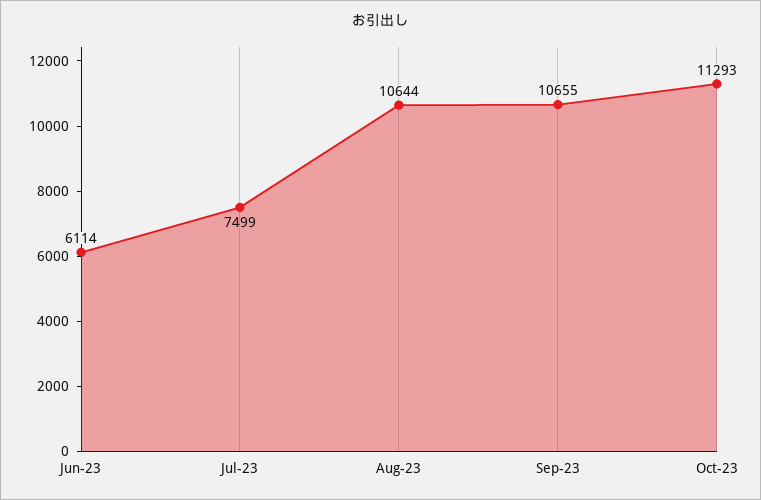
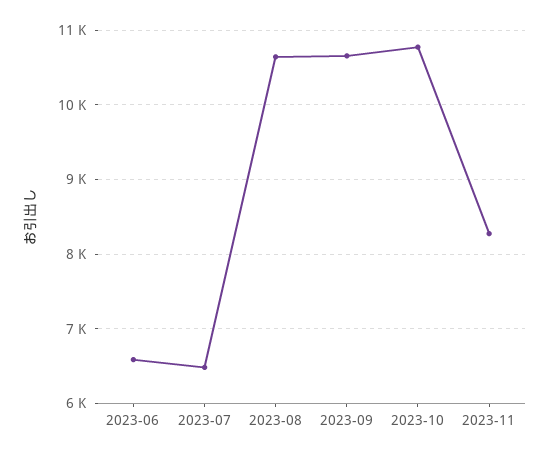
Jun-23: 6114 -> 6600
Jul-23: 7499 -> 6500
Oct-23: 11293 -> 10800
2023-11: none -> 8300

